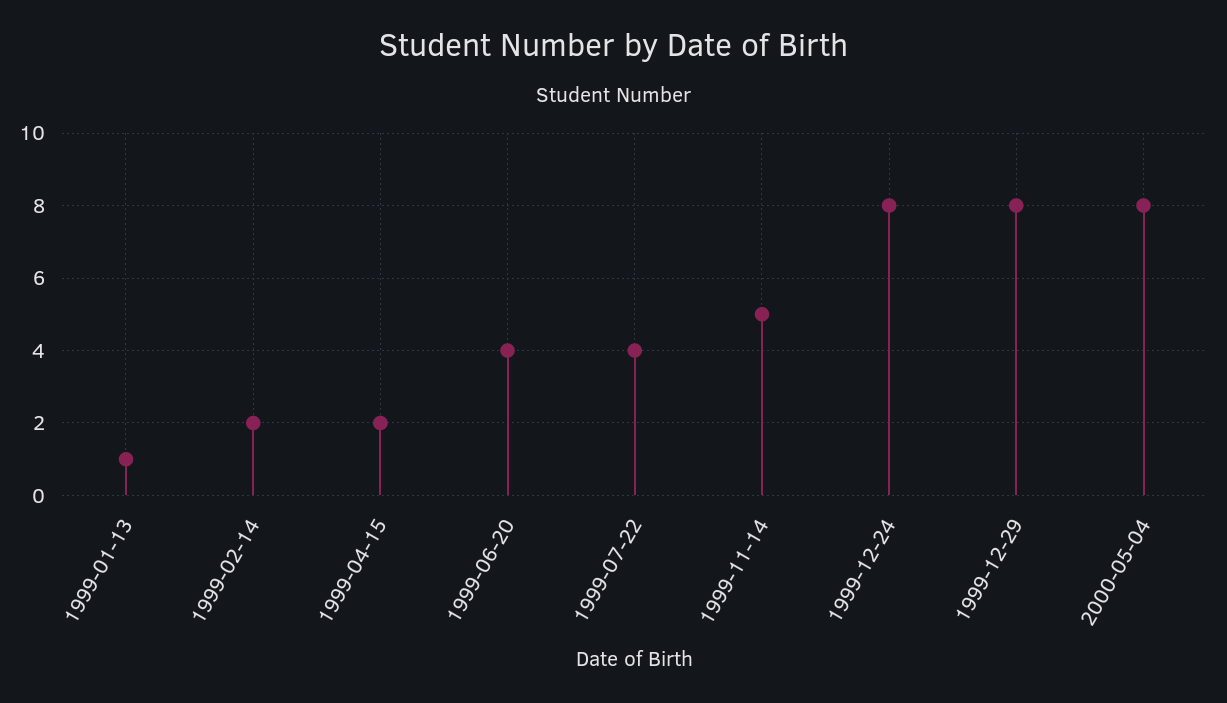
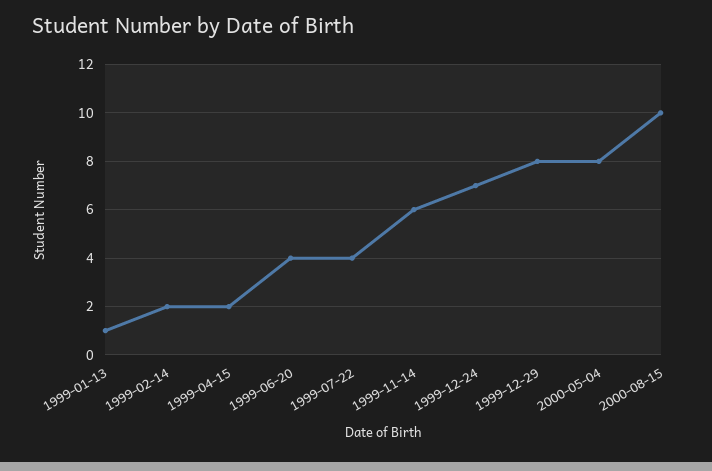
1999-11-14: 5 -> 6
1999-12-24: 8 -> 7
2000-08-15: none -> 10

